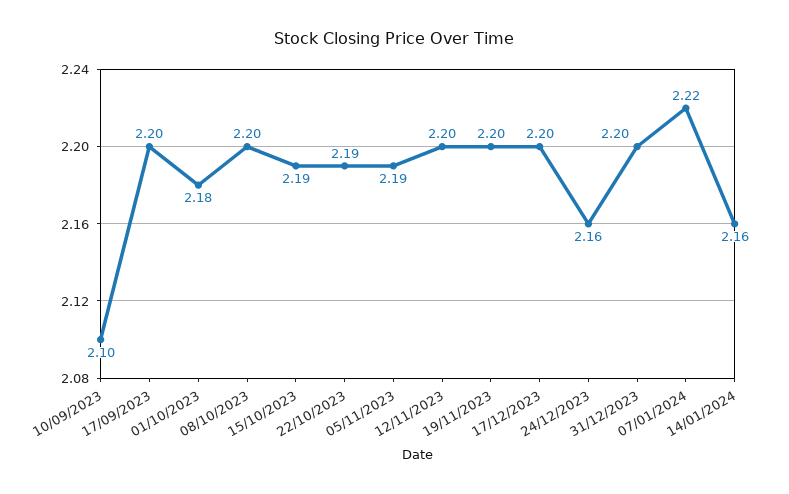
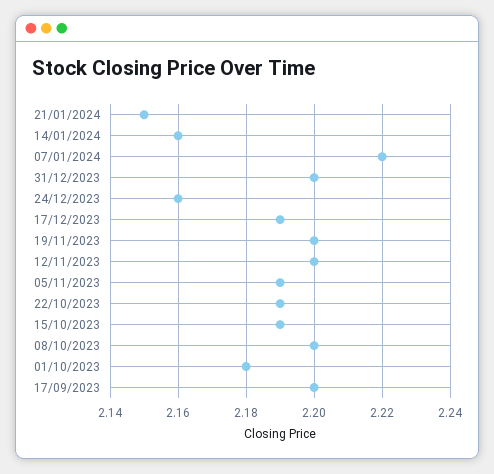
10/09/2023: 2.1 -> none
17/12/2023: 2.2 -> 2.19
21/01/2024: none -> 2.15

